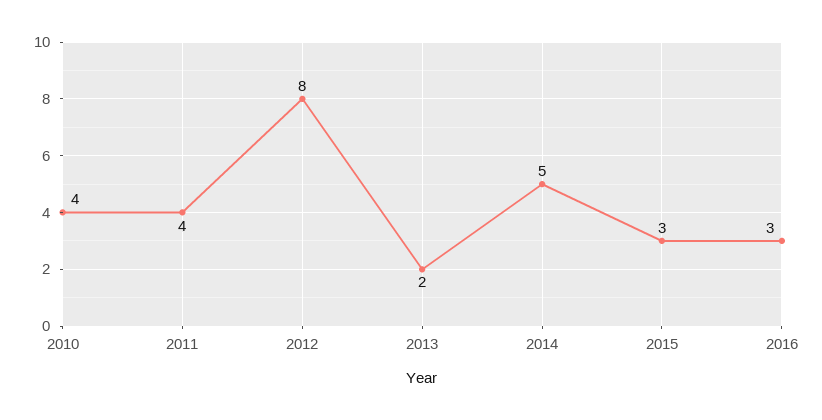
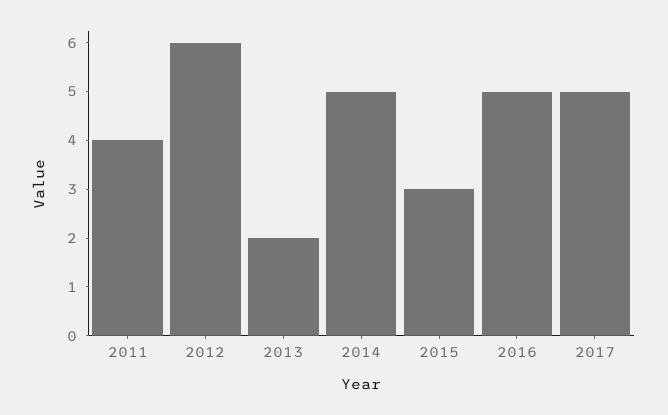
2010: 4 -> none
2012: 8 -> 6
2016: 3 -> 5
2017: none -> 5

